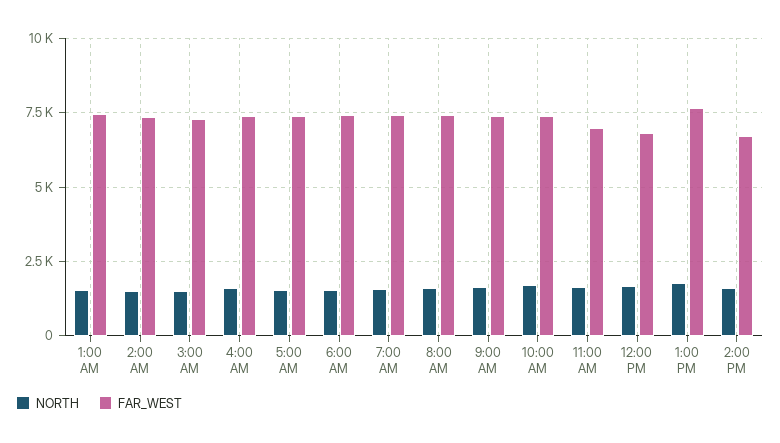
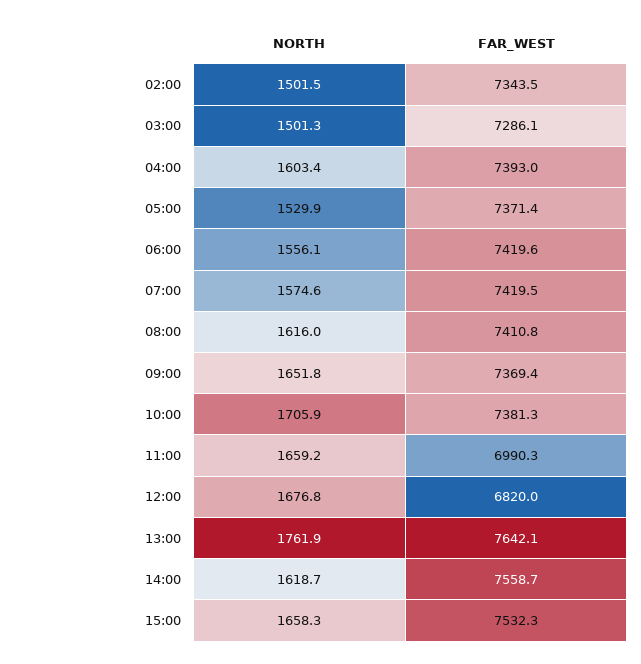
NORTH, 1:00 AM: 1500 -> none
FAR_WEST, 1:00 AM: 7500 -> none
FAR_WEST, 2:00 PM: 6750 -> 7558.7
NORTH, 15:00: none -> 1658.3
FAR_WEST, 15:00: none -> 7532.3

